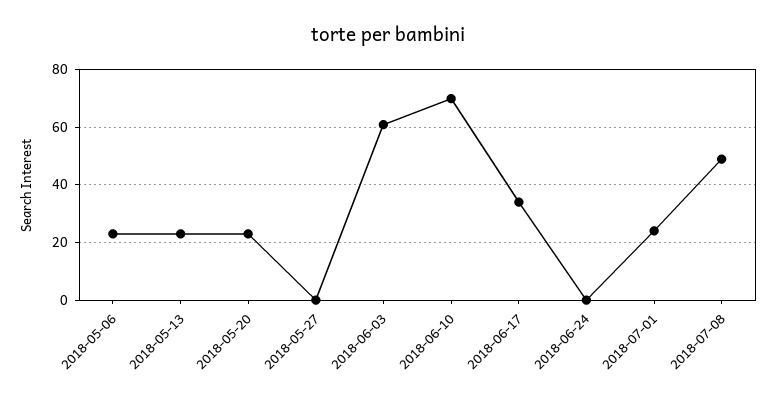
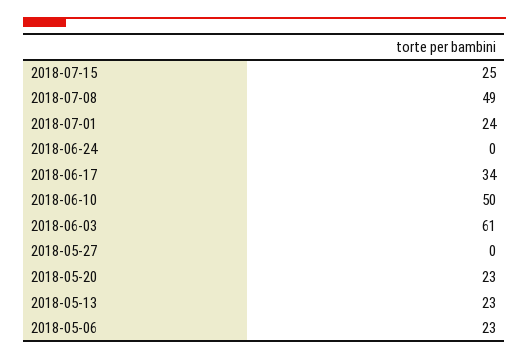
2018-06-10: 70 -> 50
2018-07-15: none -> 25

